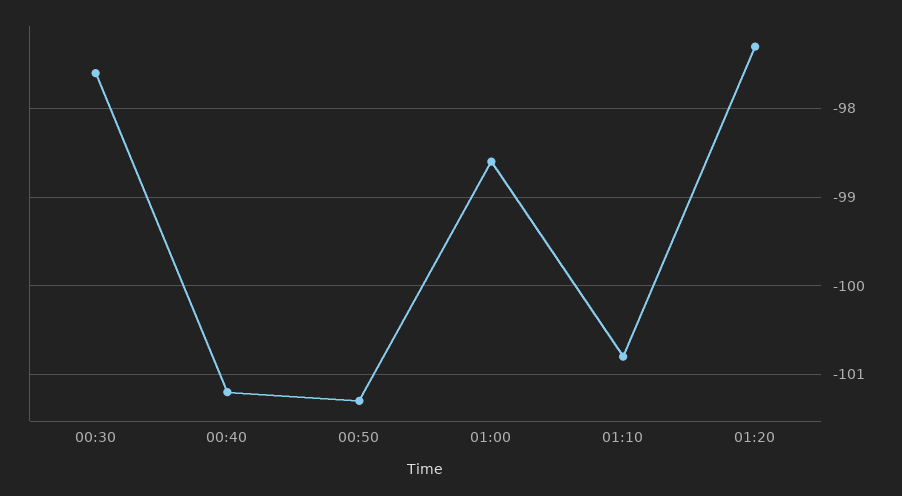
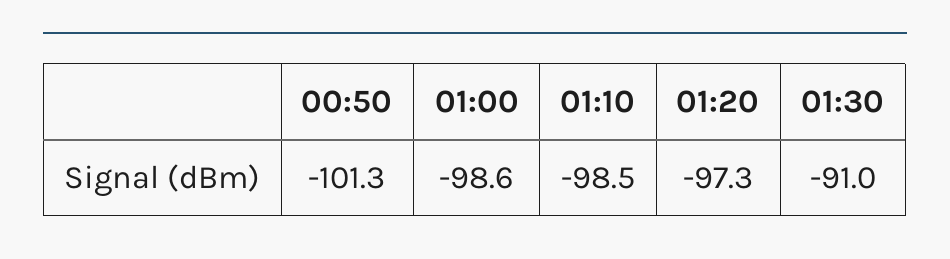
00:30: -97.6 -> none
00:40: -101.2 -> none
01:10: -100.8 -> -98.5
01:30: none -> -91

